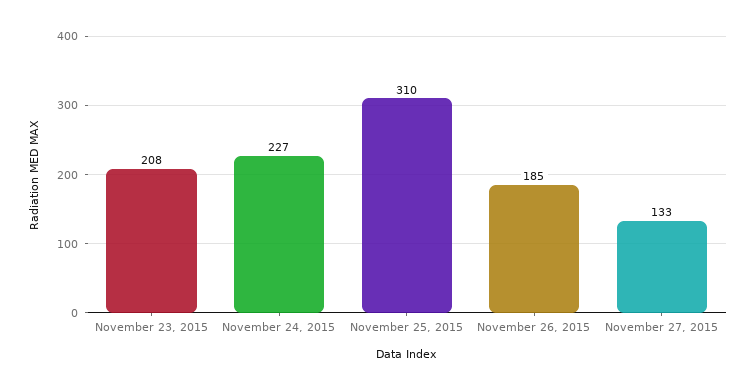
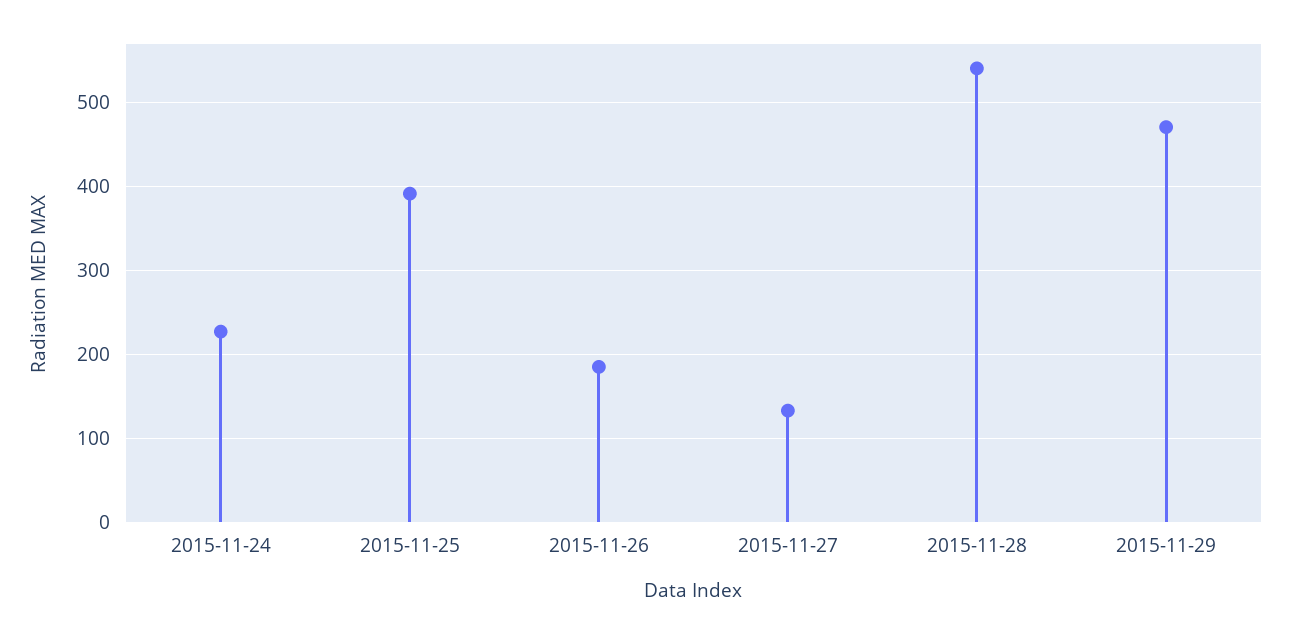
November 23, 2015: 208 -> none
November 25, 2015: 310 -> 390
2015-11-28: none -> 540
2015-11-29: none -> 470

